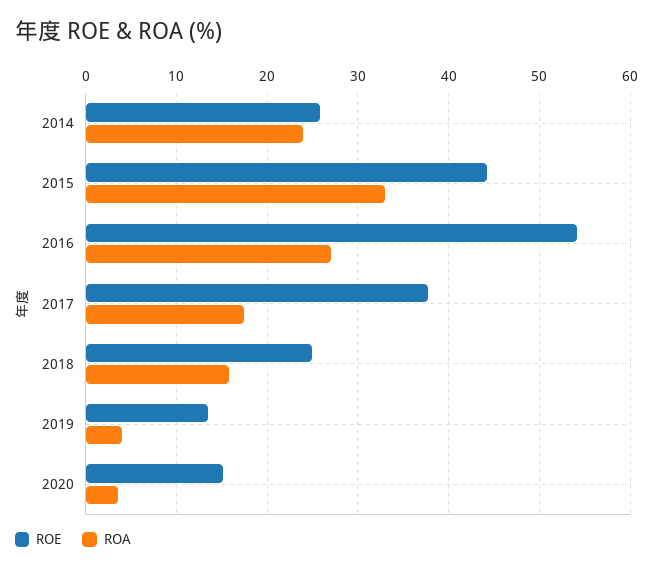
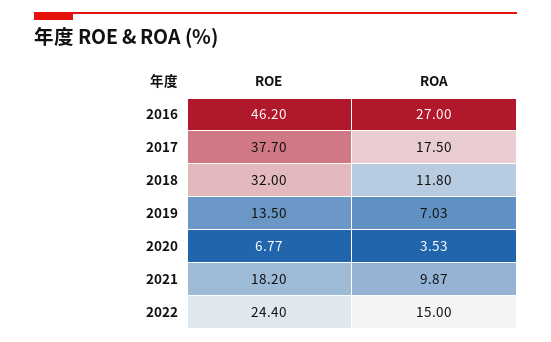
ROE, 2014: 26 -> none
ROA, 2014: 24 -> none
ROE, 2015: 44 -> none
ROA, 2015: 33 -> none
ROE, 2016: 54 -> 46.2
ROE, 2018: 25 -> 32
ROA, 2018: 16 -> 11.8
ROA, 2019: 4 -> 7.03
ROE, 2020: 15 -> 6.77
ROE, 2021: none -> 18.2
ROA, 2021: none -> 9.87
ROE, 2022: none -> 24.4
ROA, 2022: none -> 15

